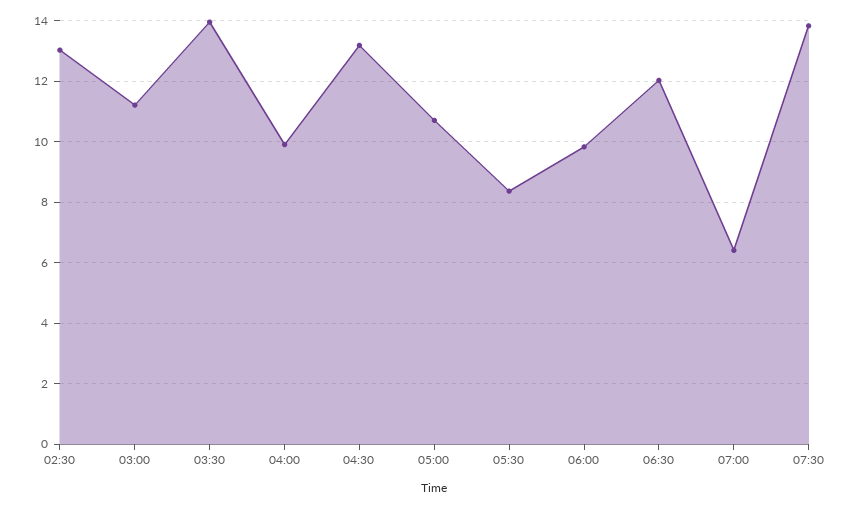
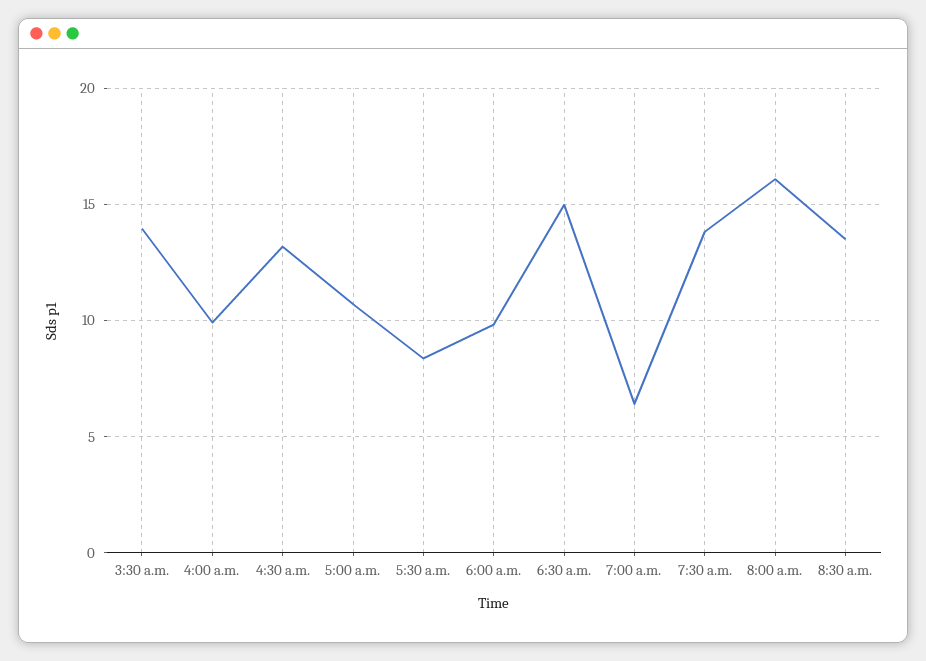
02:30: 13 -> none
03:00: 11.2 -> none
06:30: 12 -> 15
8:00 a.m.: none -> 16
8:30 a.m.: none -> 13.5

